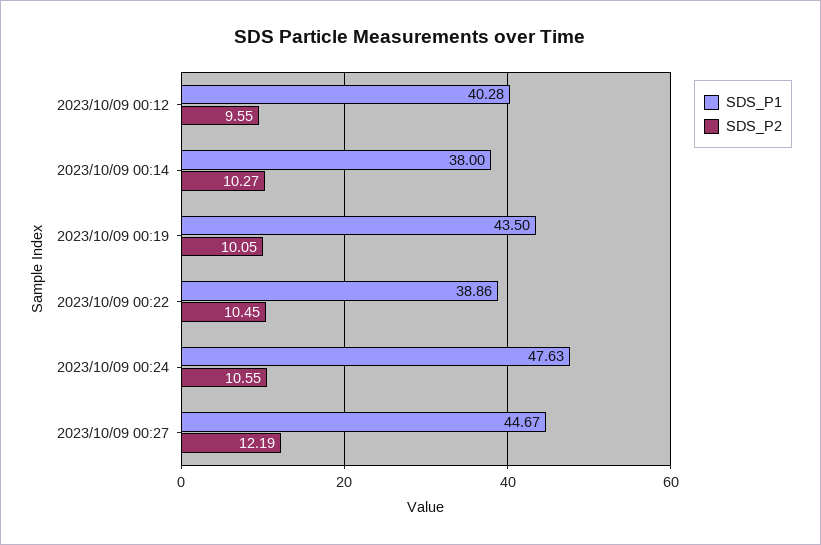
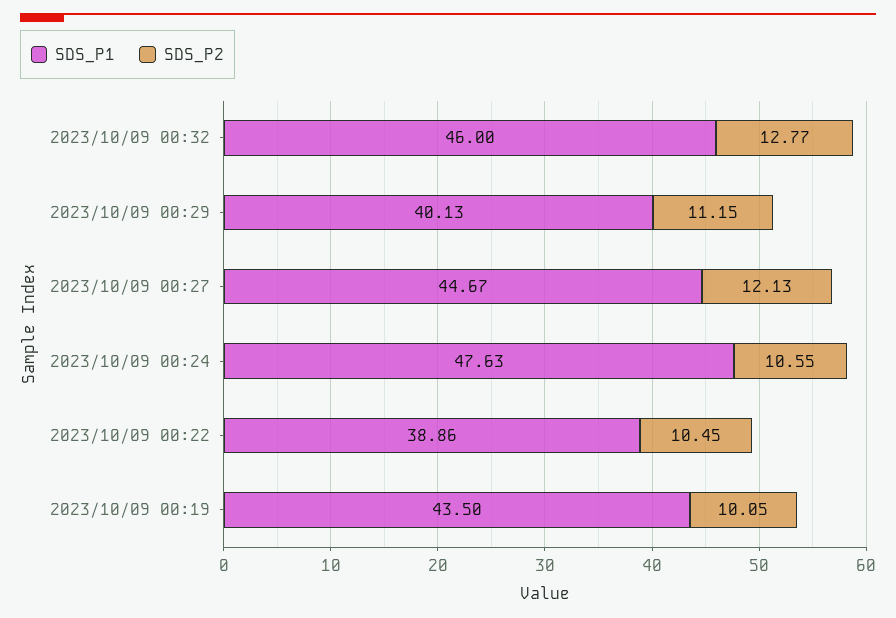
SDS_P1, 2023/10/09 00:12: 40.28 -> none
SDS_P2, 2023/10/09 00:12: 9.55 -> none
SDS_P1, 2023/10/09 00:14: 38 -> none
SDS_P2, 2023/10/09 00:14: 10.27 -> none
SDS_P2, 2023/10/09 00:27: 12.19 -> 12.13
SDS_P1, 2023/10/09 00:32: none -> 46
SDS_P2, 2023/10/09 00:32: none -> 12.77
SDS_P1, 2023/10/09 00:29: none -> 40.13
SDS_P2, 2023/10/09 00:29: none -> 11.15

